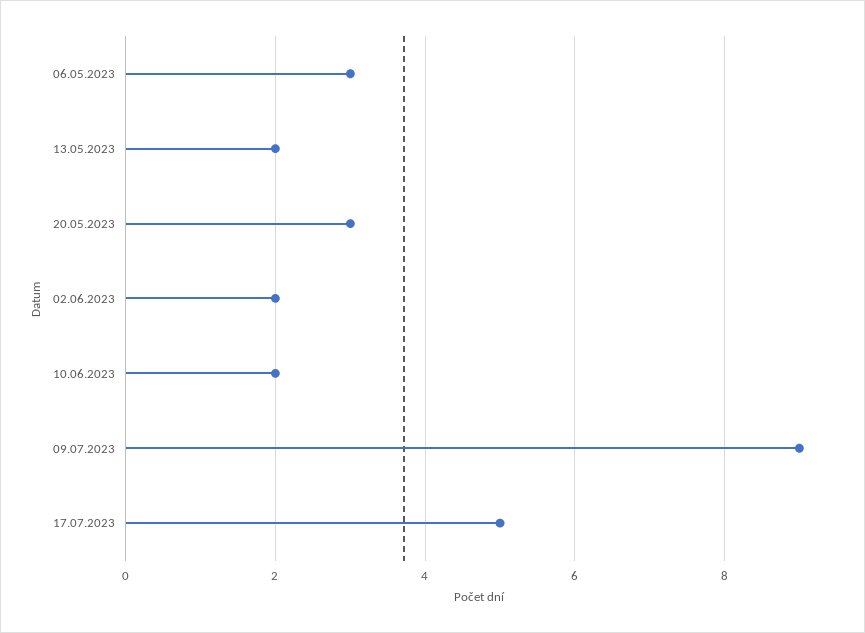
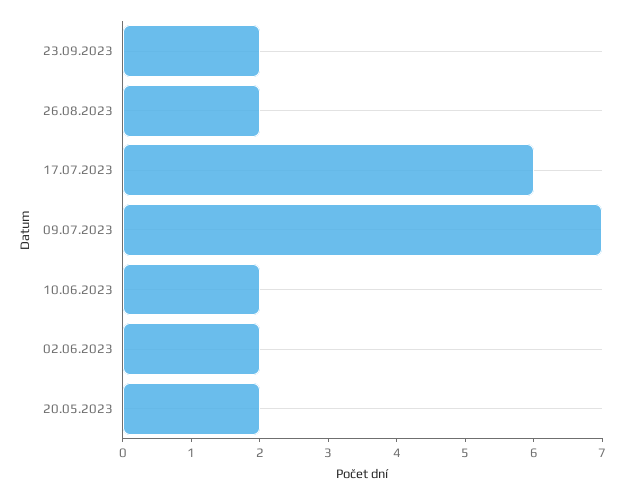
06.05.2023: 3 -> none
13.05.2023: 2 -> none
20.05.2023: 3 -> 2
09.07.2023: 9 -> 7
17.07.2023: 5 -> 6
23.09.2023: none -> 2
26.08.2023: none -> 2

